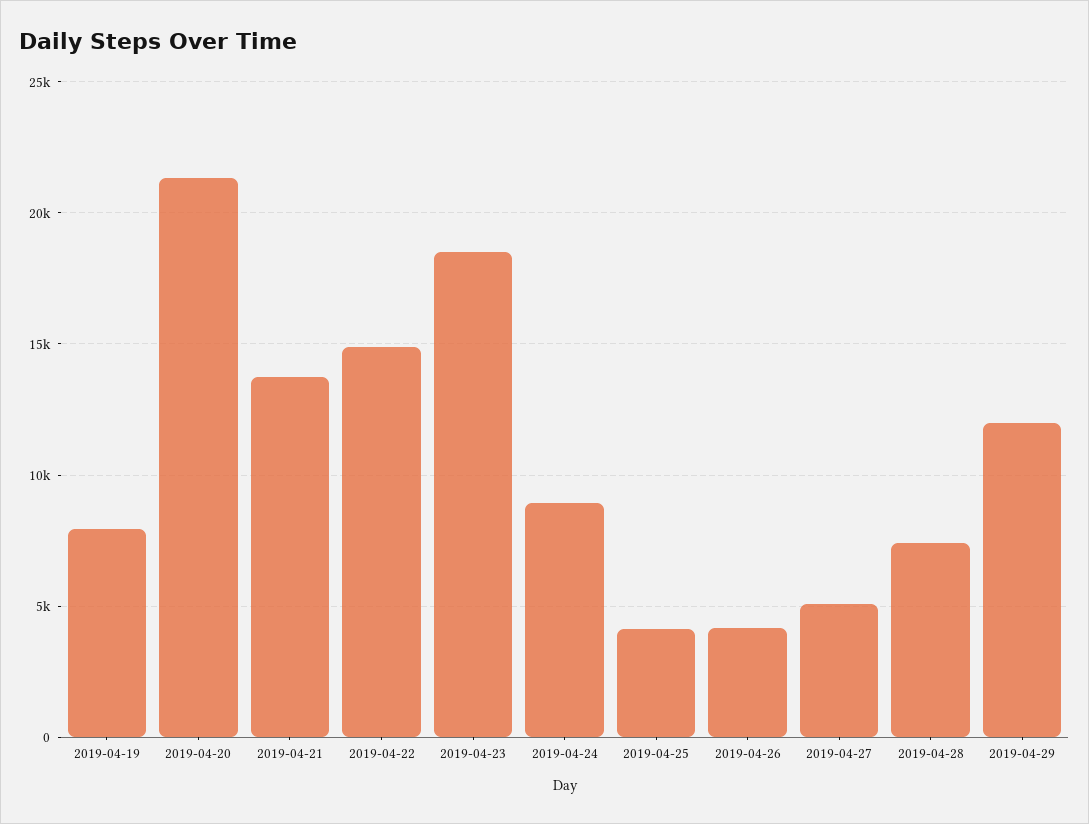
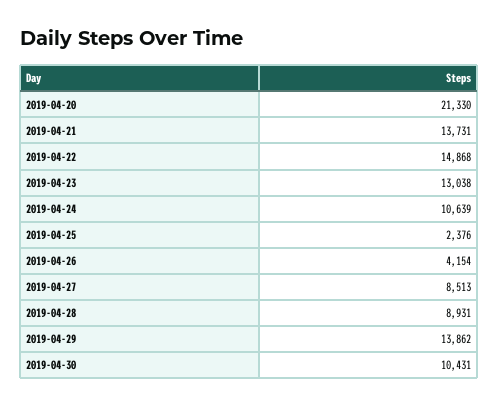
2019-04-19: 8000 -> none
2019-04-23: 18500 -> 13038
2019-04-24: 9000 -> 10639
2019-04-25: 4000 -> 2376
2019-04-27: 5000 -> 8513
2019-04-28: 7500 -> 8931
2019-04-29: 12000 -> 13862
2019-04-30: none -> 10431

